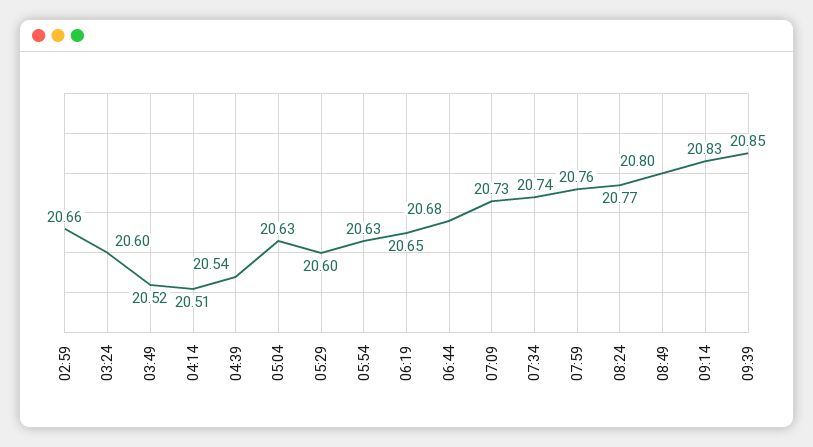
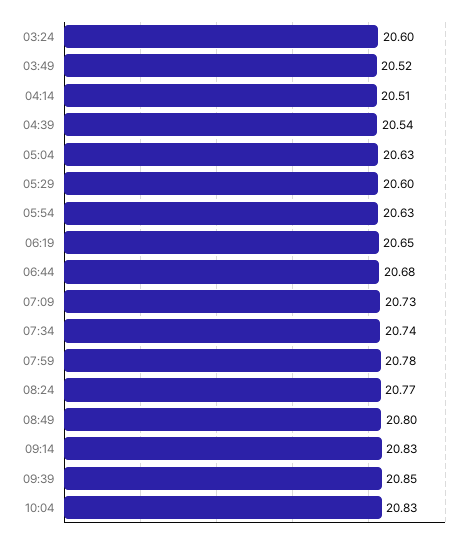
02:59: 20.66 -> none
07:59: 20.76 -> 20.78
10:04: none -> 20.83

